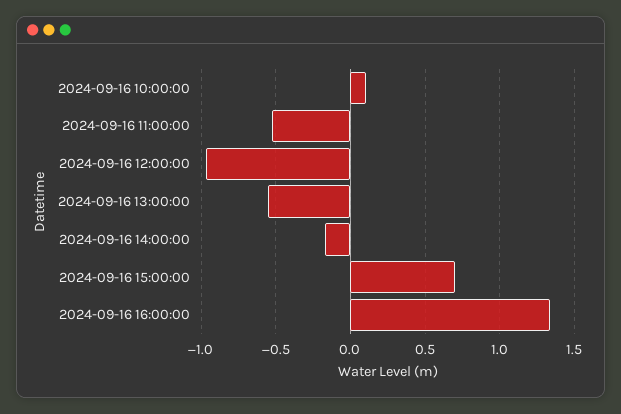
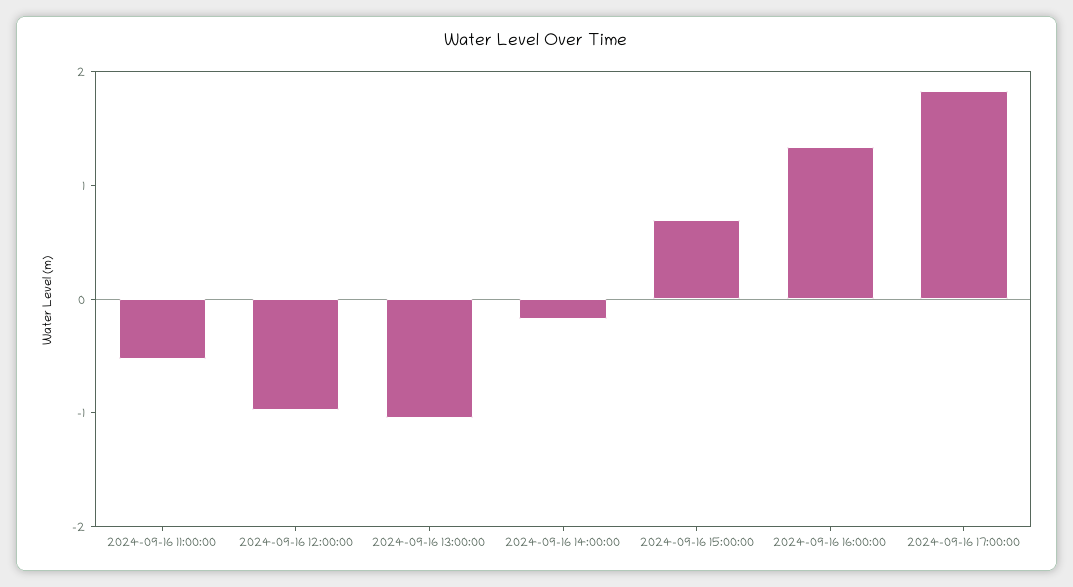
2024-09-16 10:00:00: 0.1 -> none
2024-09-16 13:00:00: -0.55 -> -1
2024-09-16 17:00:00: none -> 1.8

